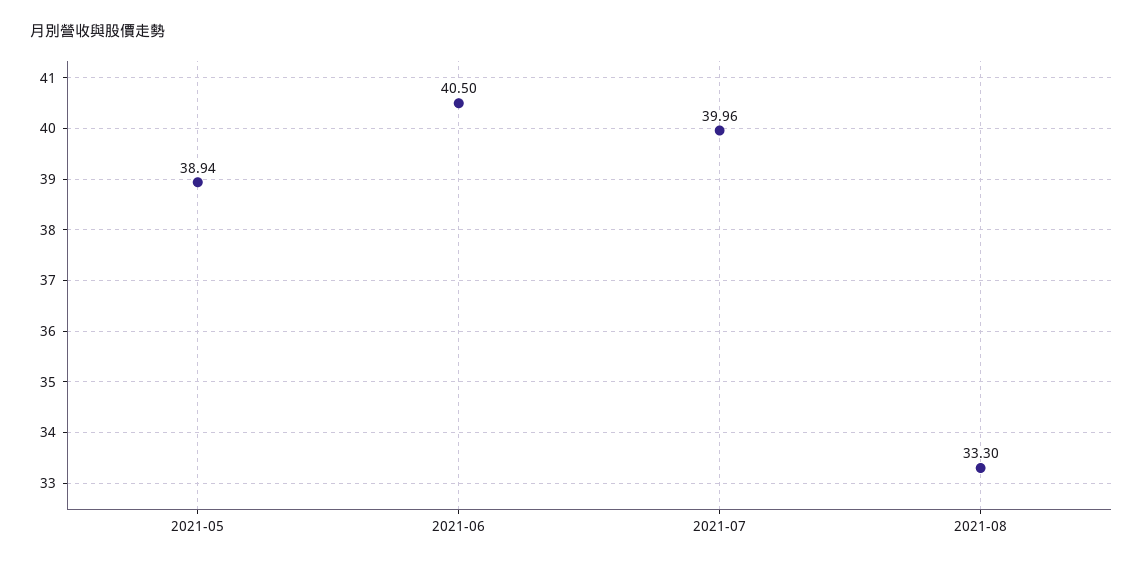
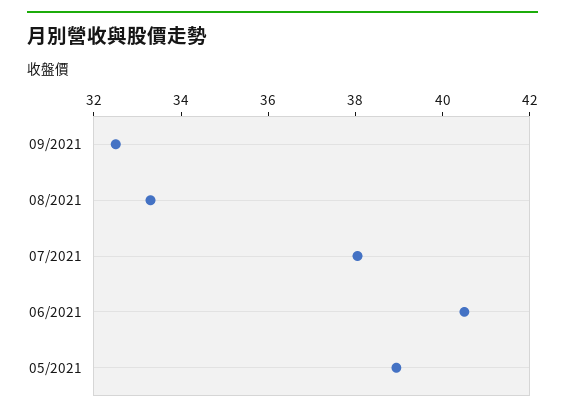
2021-07: 39.96 -> 38
09/2021: none -> 32.5

